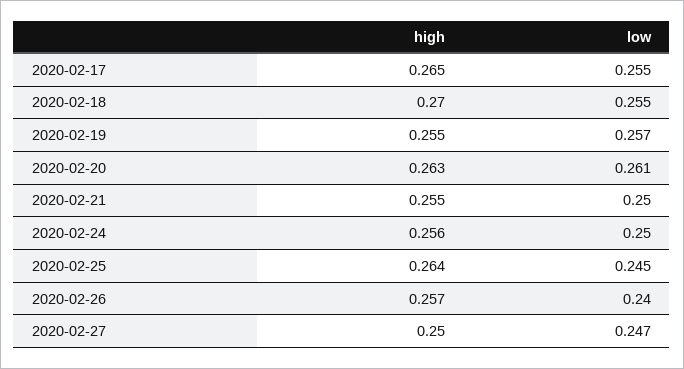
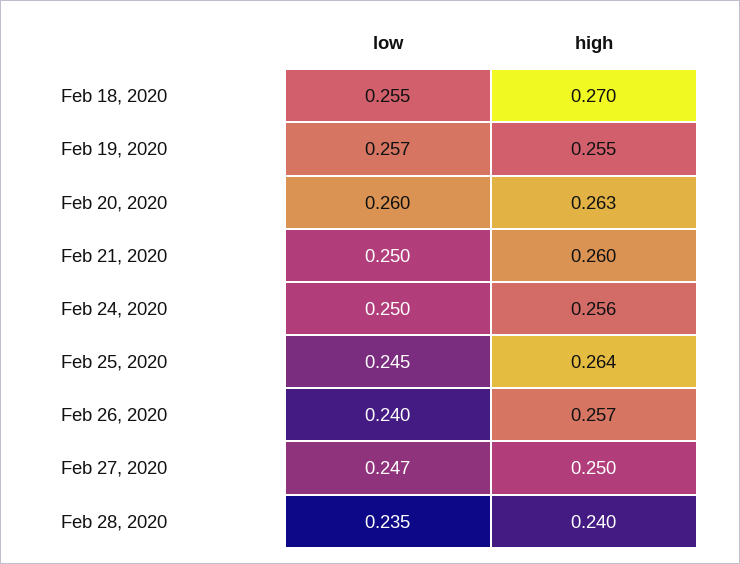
high, 2020-02-17: 0.265 -> none
low, 2020-02-17: 0.255 -> none
low, 2020-02-20: 0.261 -> 0.26
high, 2020-02-21: 0.255 -> 0.26
low, Feb 28, 2020: none -> 0.235
high, Feb 28, 2020: none -> 0.24

